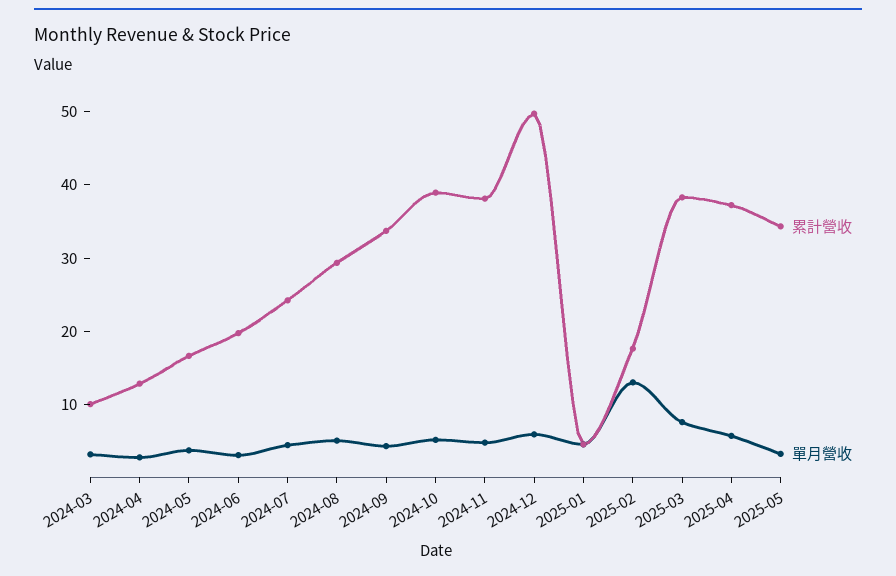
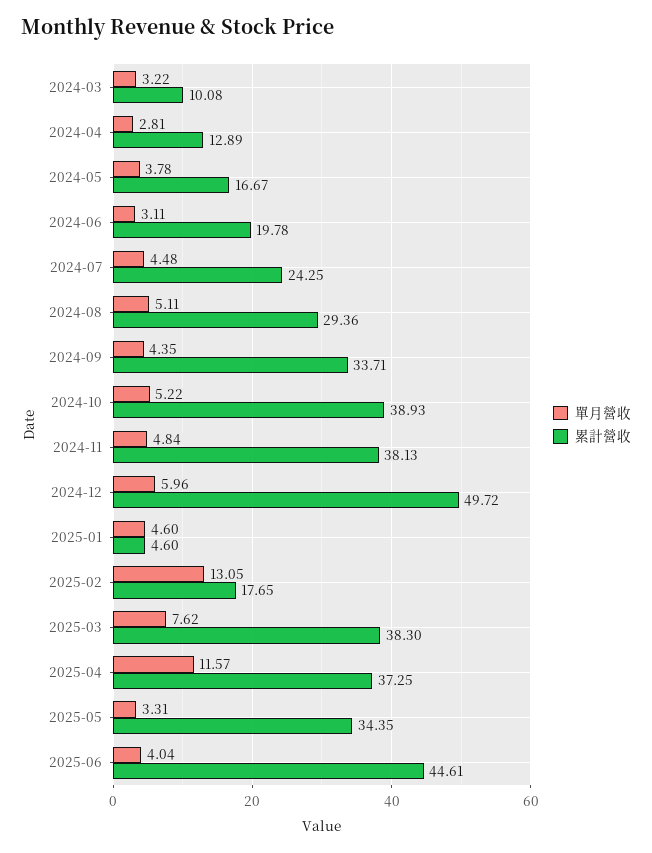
單月營收, 2025-04: 6 -> 11.57
單月營收, 2025-06: none -> 4.04
累計營收, 2025-06: none -> 44.61

